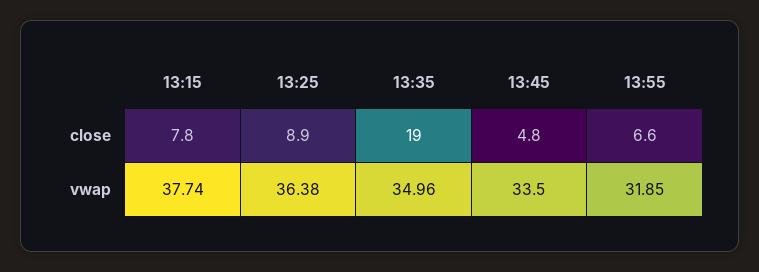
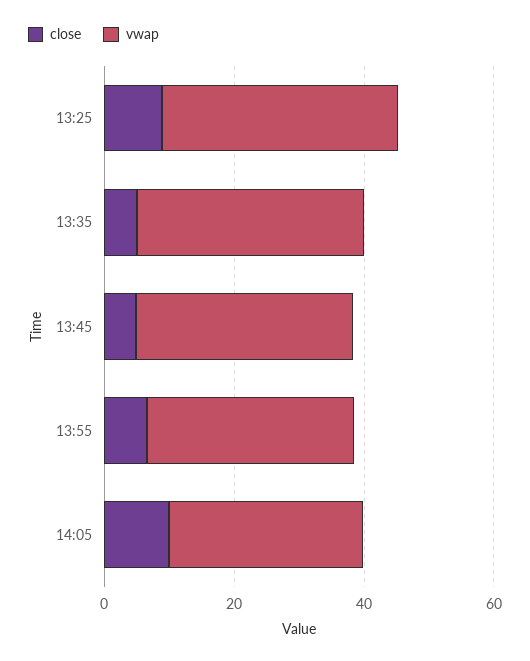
close, 13:15: 7.8 -> none
close, 13:35: 19 -> 5
vwap, 13:15: 37.74 -> none
close, 14:05: none -> 10
vwap, 14:05: none -> 30

